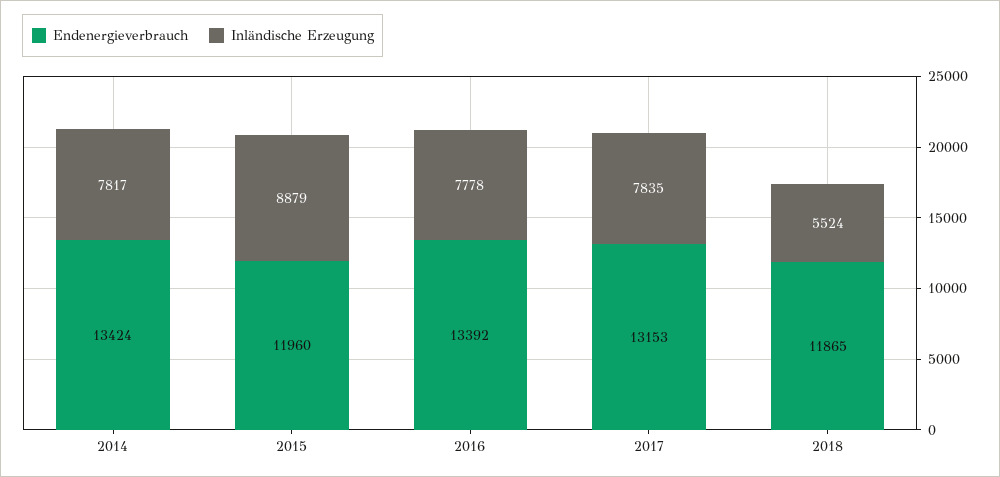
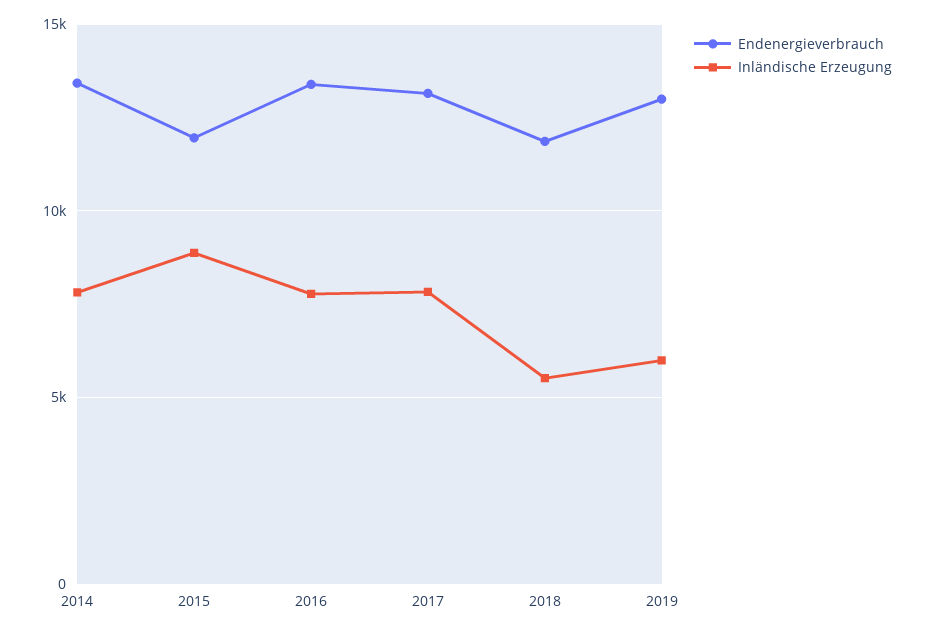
Endenergieverbrauch, 2019: none -> 13000
Inländische Erzeugung, 2019: none -> 6000

